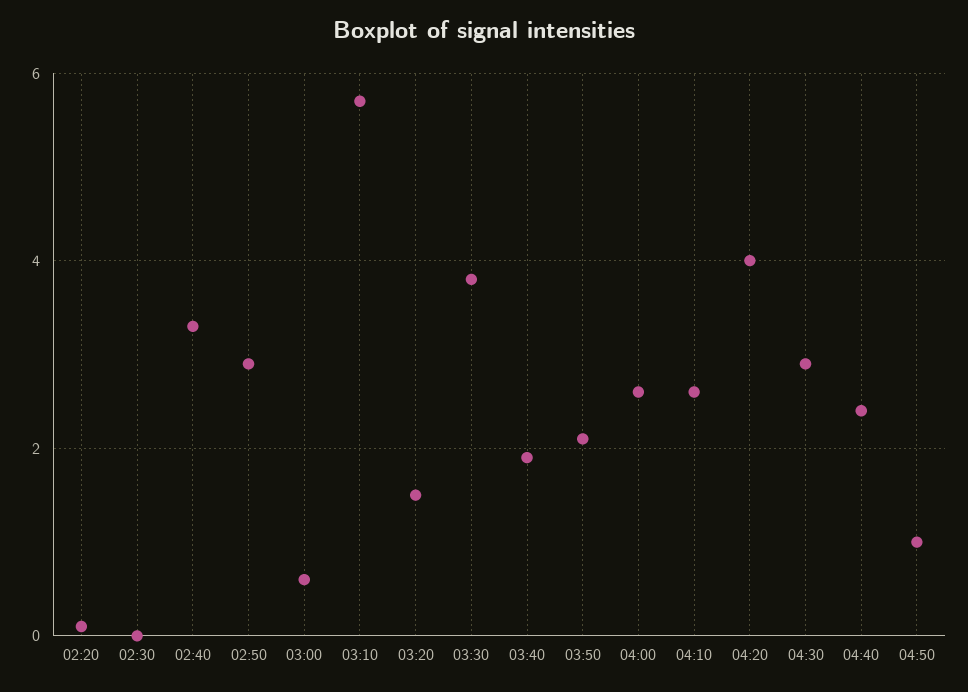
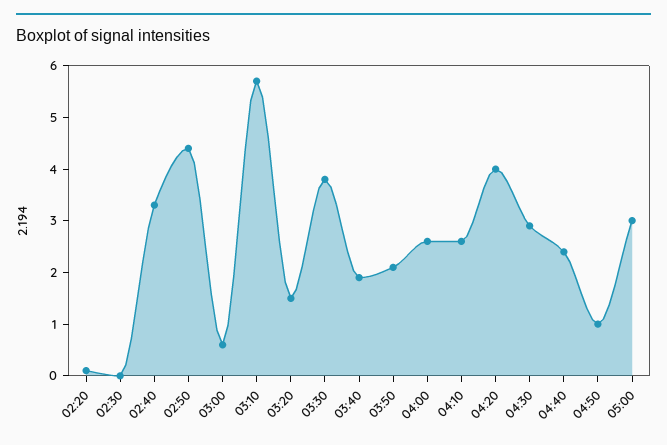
02:50: 3 -> 4.5
05:00: none -> 3

